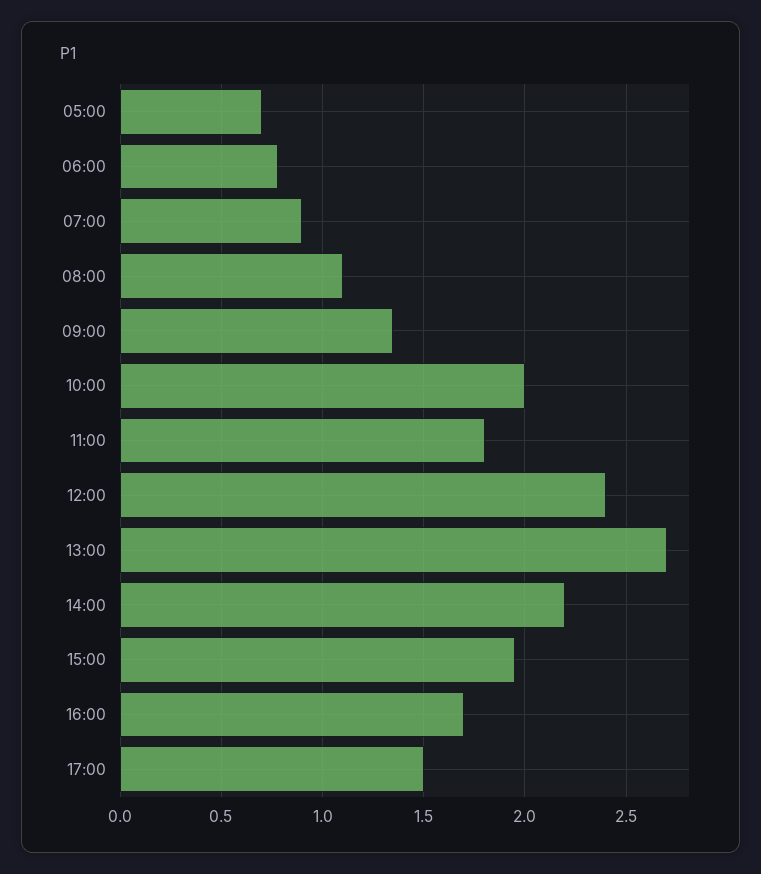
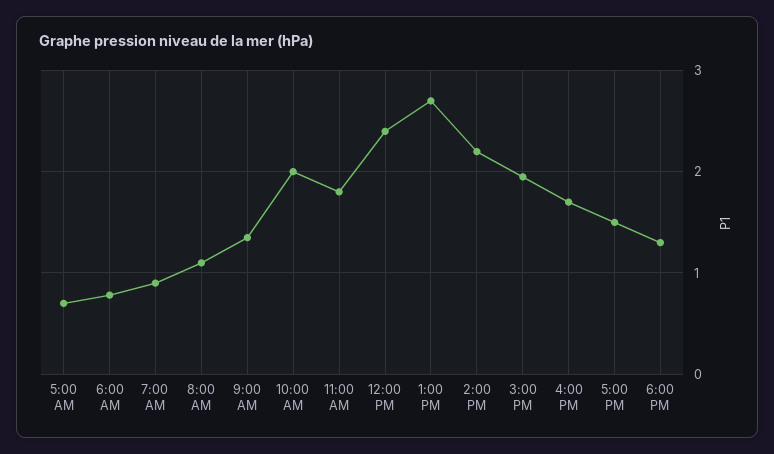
6:00 PM: none -> 1.3

